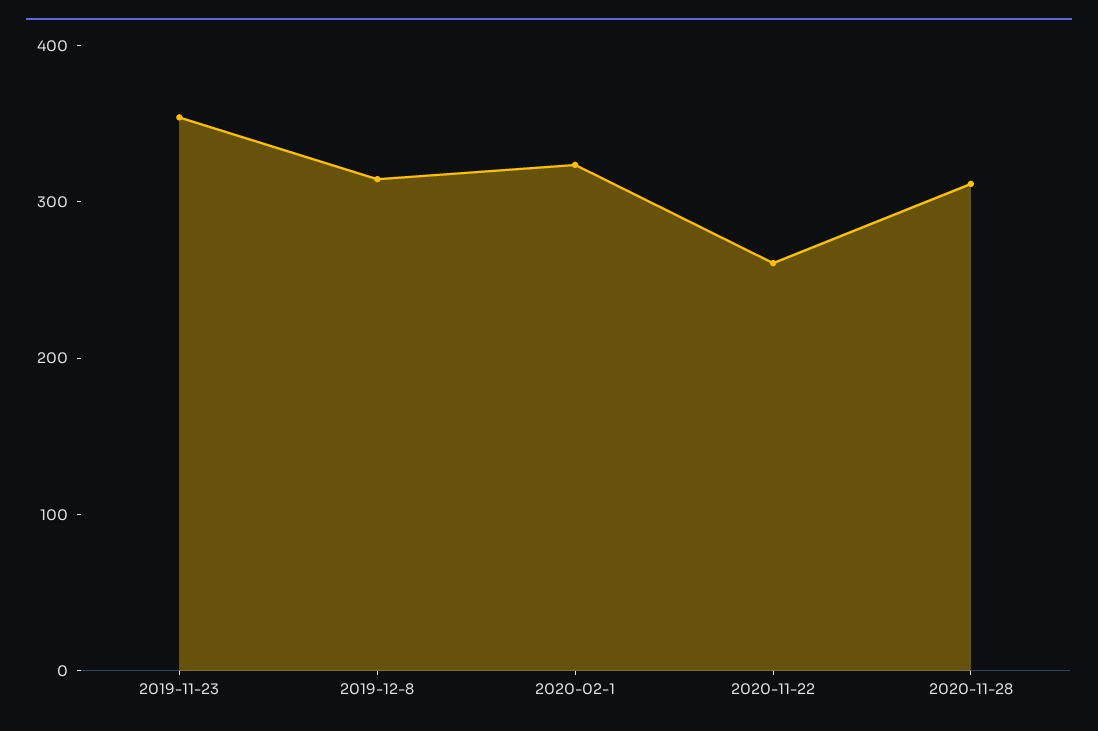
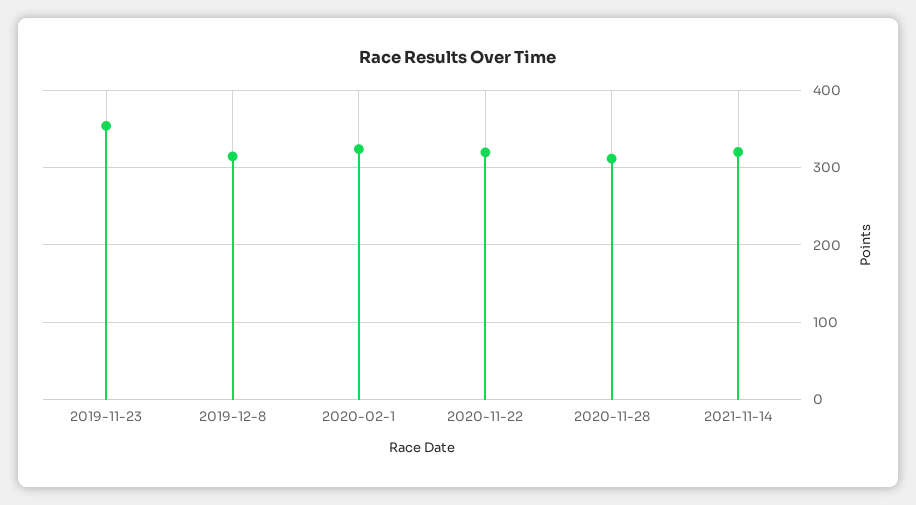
2020-11-22: 260 -> 320
2021-11-14: none -> 320

